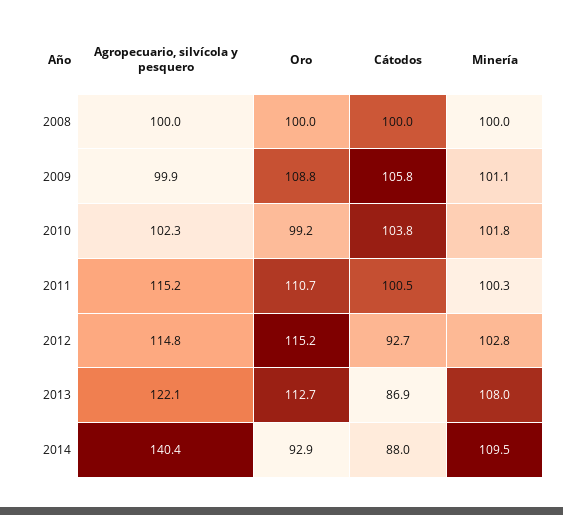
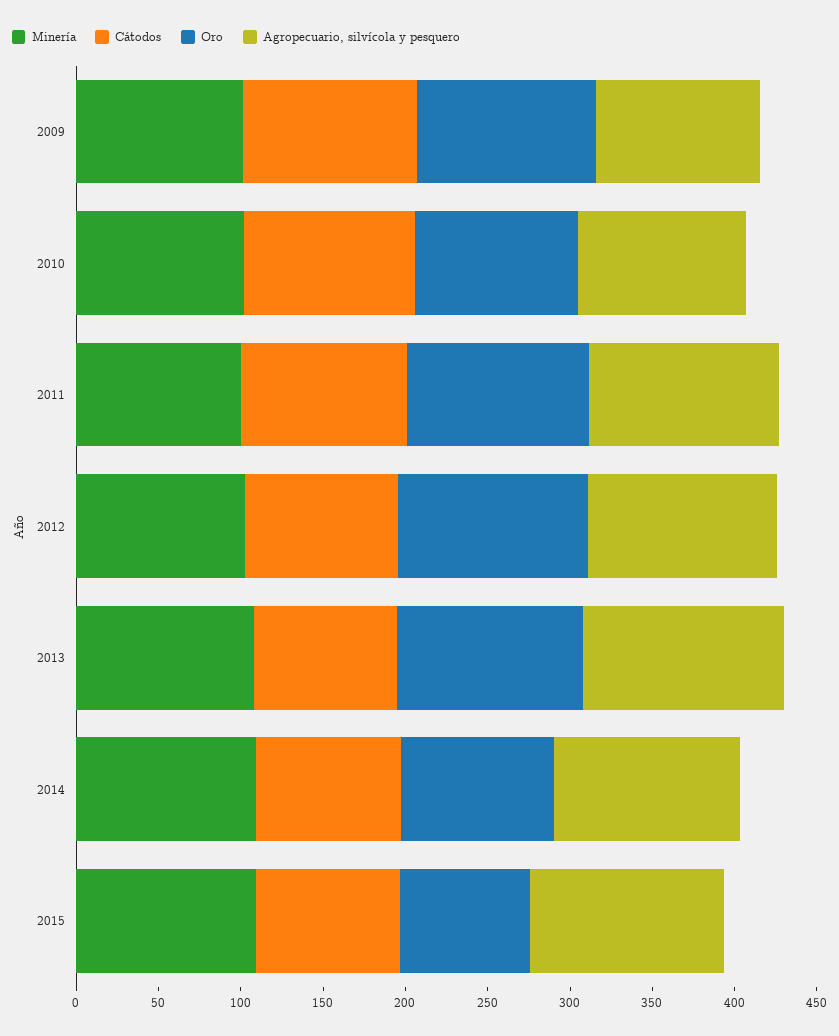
Agropecuario, silvícola y pesquero, 2008: 100 -> none
Oro, 2008: 100 -> none
Cátodos, 2008: 100 -> none
Minería, 2008: 100 -> none
Agropecuario, silvícola y pesquero, 2014: 140.4 -> 110
Minería, 2015: none -> 110
Cátodos, 2015: none -> 90
Oro, 2015: none -> 80
Agropecuario, silvícola y pesquero, 2015: none -> 120

